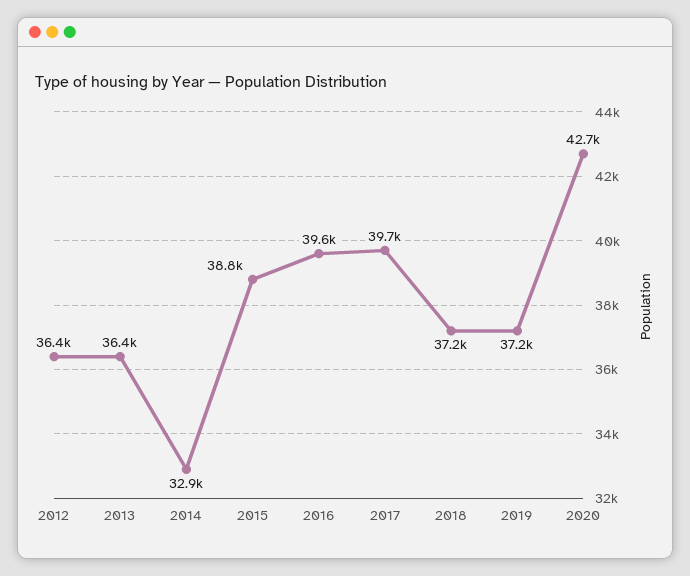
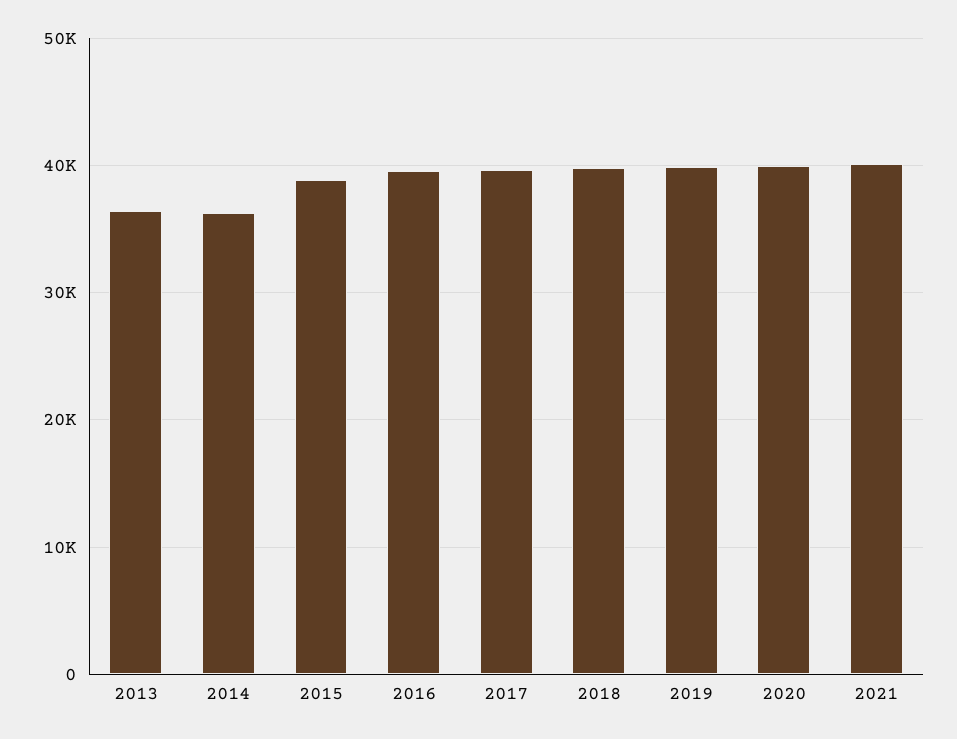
2012: 36400 -> none
2014: 32900 -> 36000
2018: 37200 -> 40000
2019: 37200 -> 40000
2020: 42700 -> 40000
2021: none -> 40000

